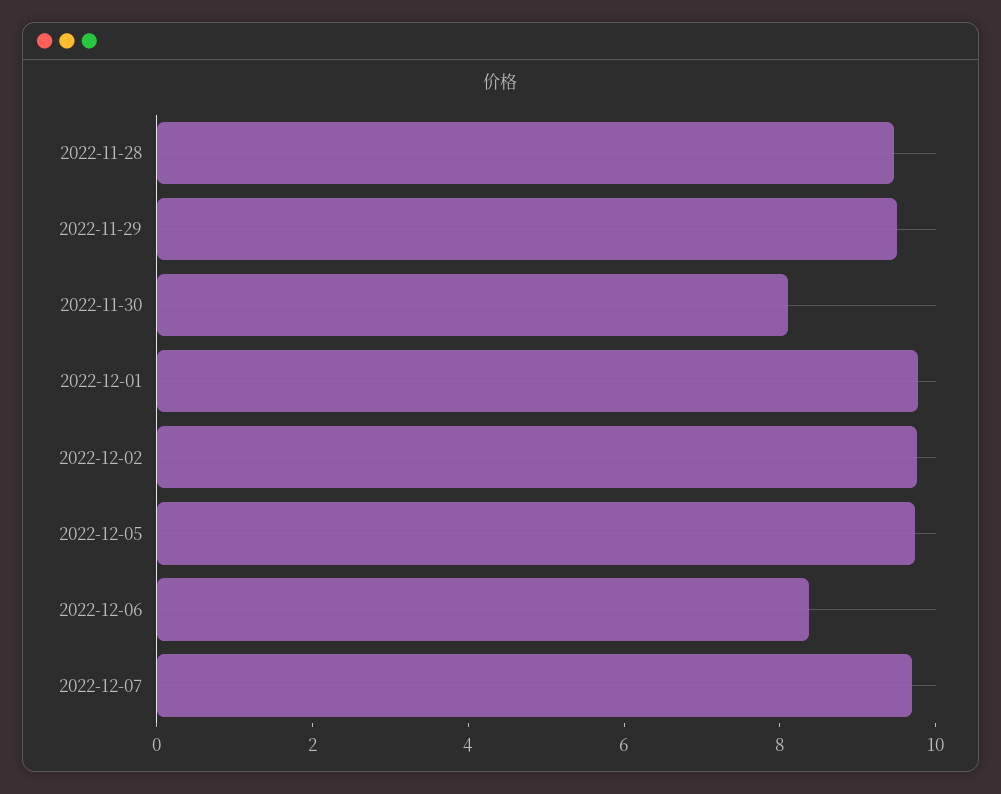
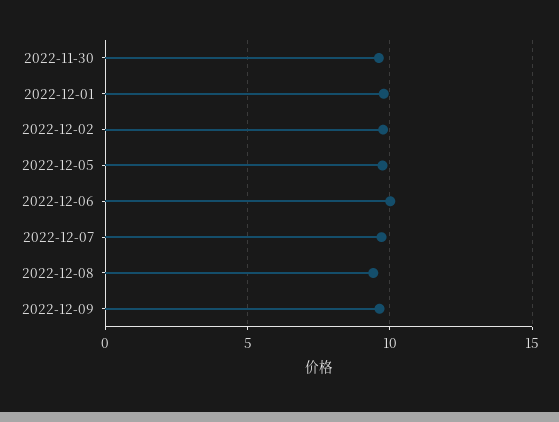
2022-11-28: 9.5 -> none
2022-11-29: 9.5 -> none
2022-11-30: 8 -> 9.5
2022-12-06: 8.5 -> 10
2022-12-08: none -> 9.5
2022-12-09: none -> 9.5

